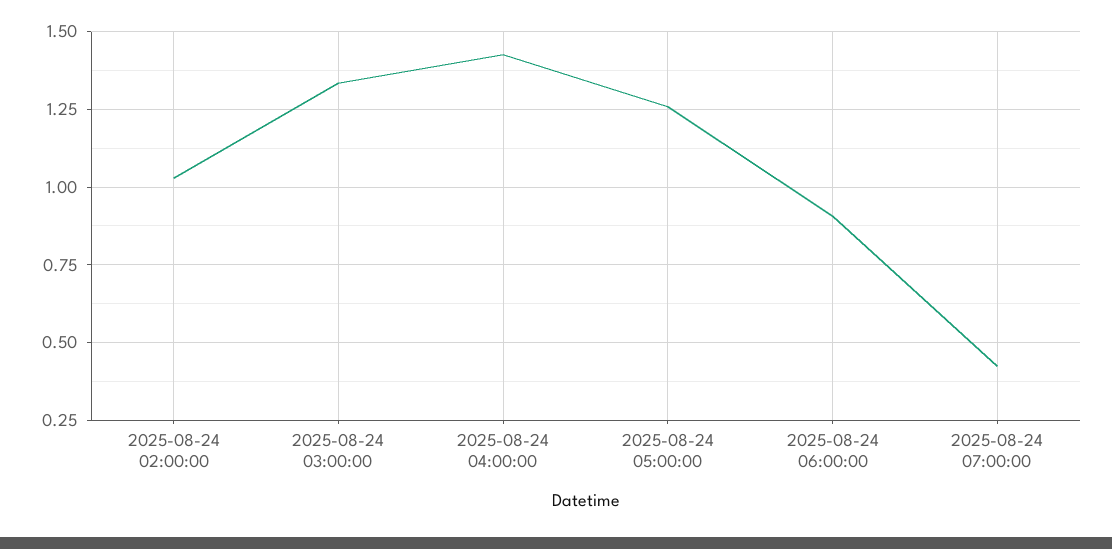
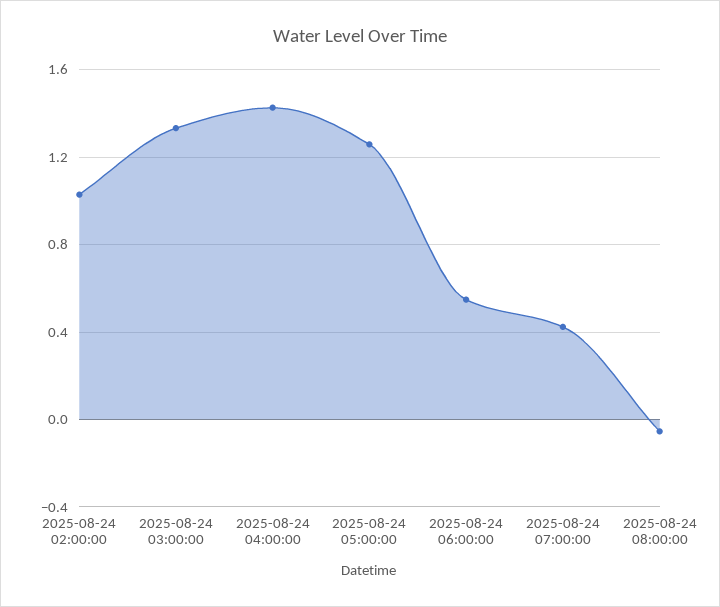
2025-08-24 06:00:00: 0.9 -> 0.55
2025-08-24 08:00:00: none -> -0.05

